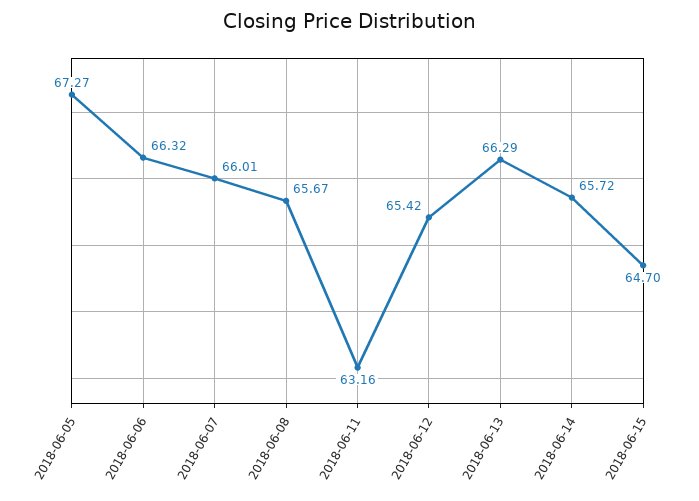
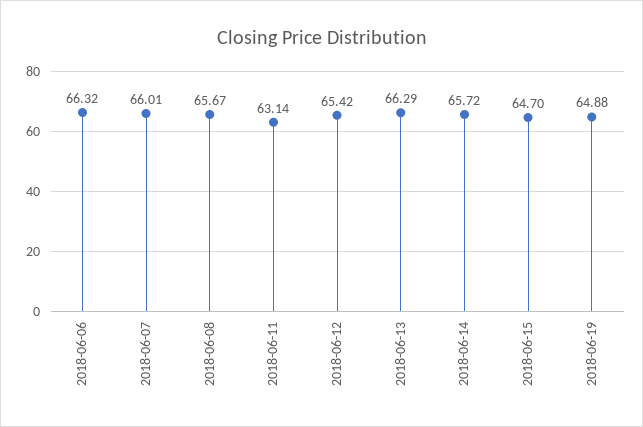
2018-06-05: 67.27 -> none
2018-06-11: 63.16 -> 63.14
2018-06-19: none -> 64.88

